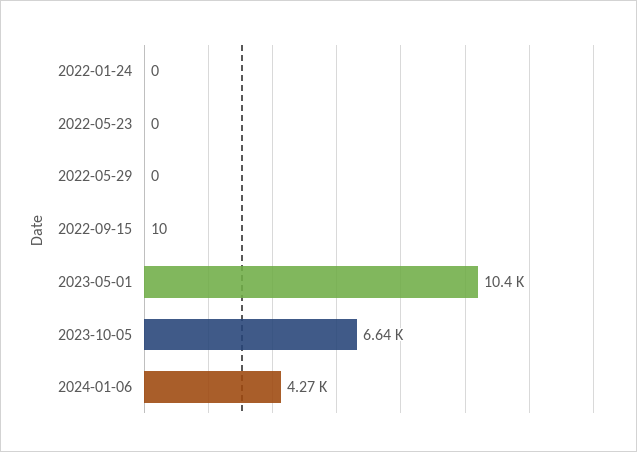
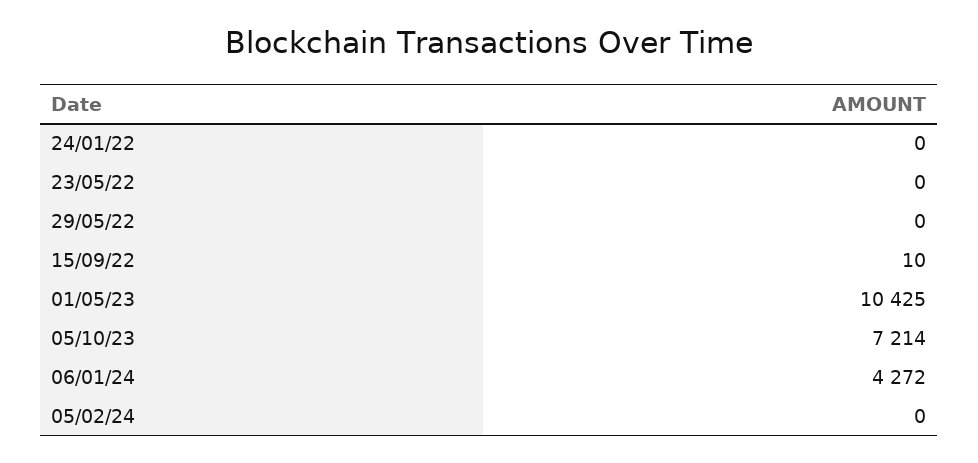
2023-10-05: 6640 -> 7214
05/02/24: none -> 0

